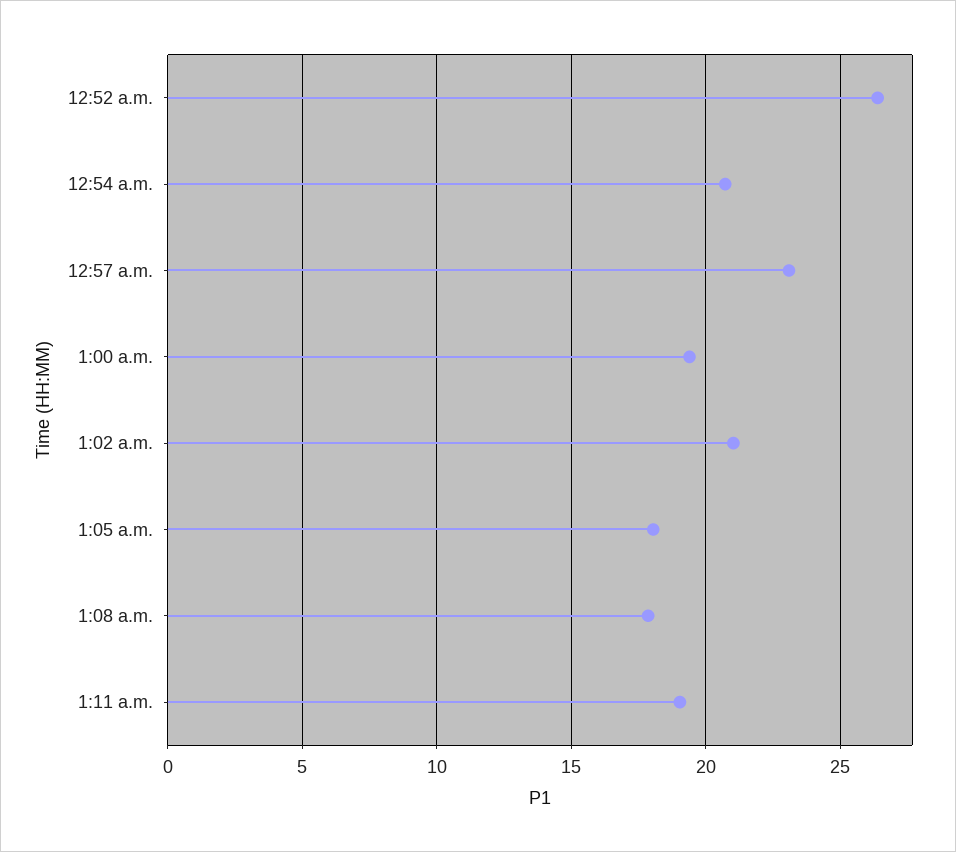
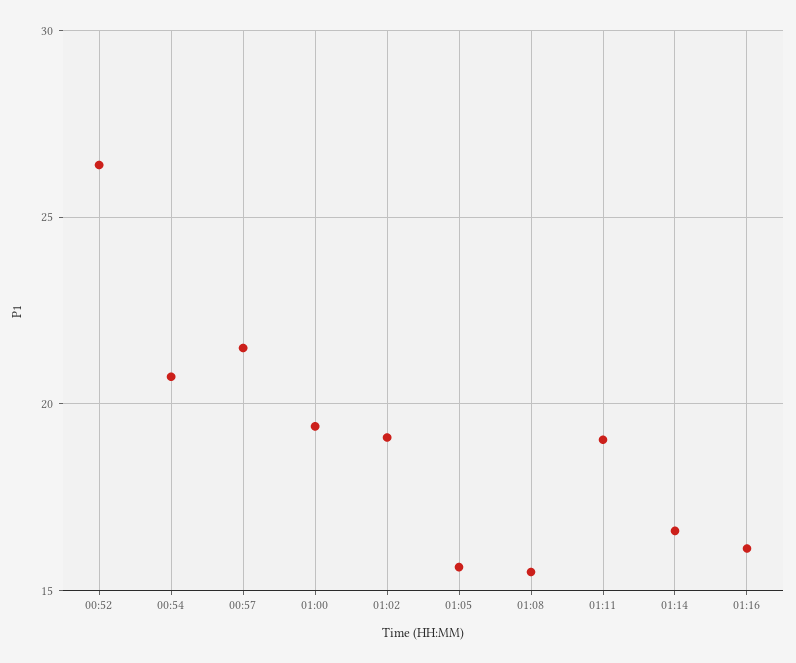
12:57 a.m.: 23 -> 21.5
1:02 a.m.: 21 -> 19
1:05 a.m.: 18 -> 15.5
1:08 a.m.: 18 -> 15.5
01:14: none -> 16.5
01:16: none -> 16

